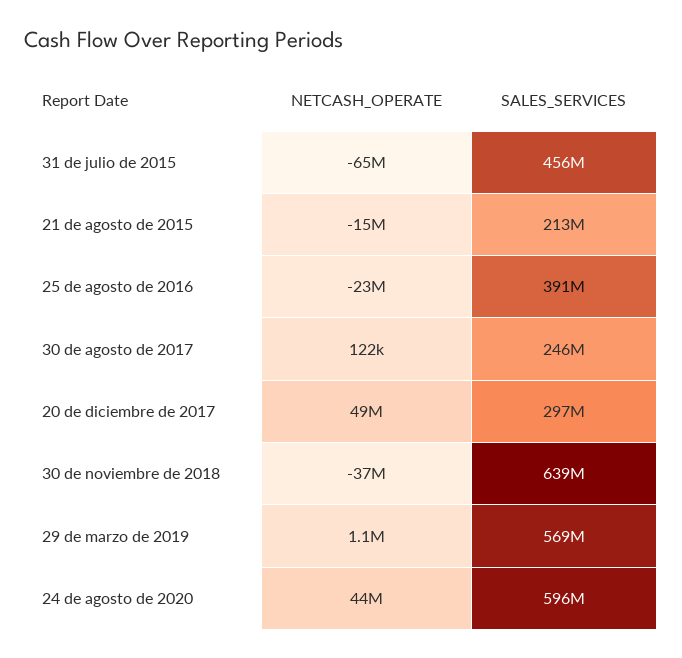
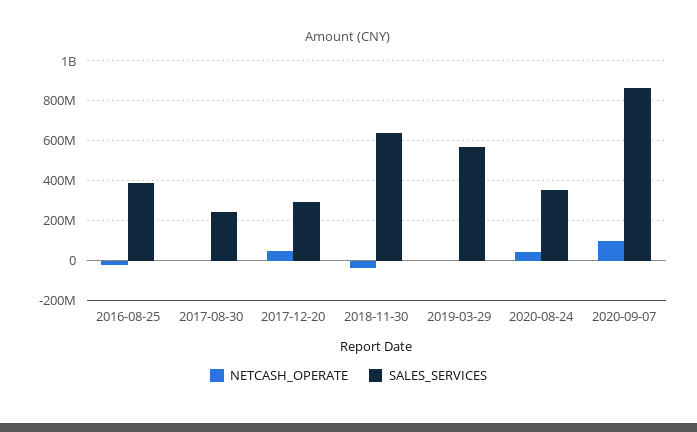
NETCASH_OPERATE, 31 de julio de 2015: -65000000 -> none
SALES_SERVICES, 31 de julio de 2015: 456000000 -> none
NETCASH_OPERATE, 21 de agosto de 2015: -15000000 -> none
SALES_SERVICES, 21 de agosto de 2015: 213000000 -> none
SALES_SERVICES, 24 de agosto de 2020: 596000000 -> 350000000
NETCASH_OPERATE, 2020-09-07: none -> 100000000
SALES_SERVICES, 2020-09-07: none -> 850000000

